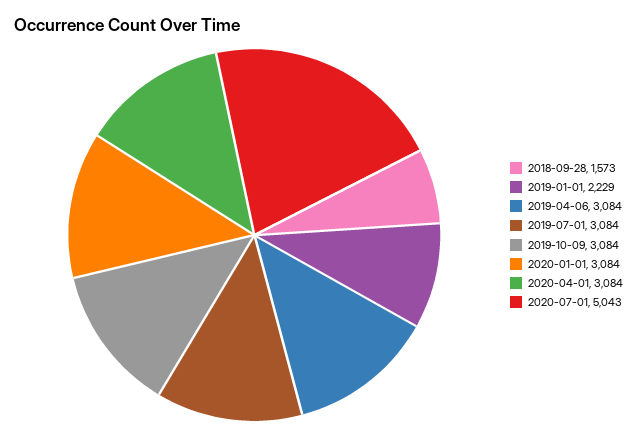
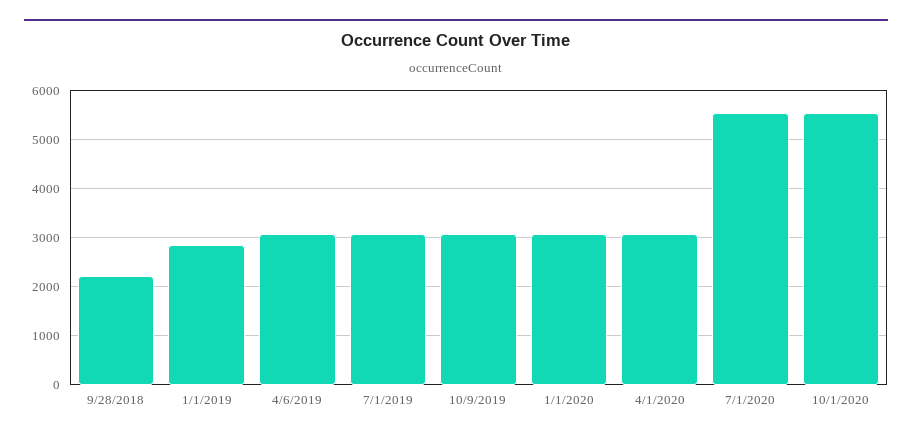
2018-09-28: 1573 -> 2200
2019-01-01: 2229 -> 2800
2020-07-01: 5043 -> 5600
10/1/2020: none -> 5600

